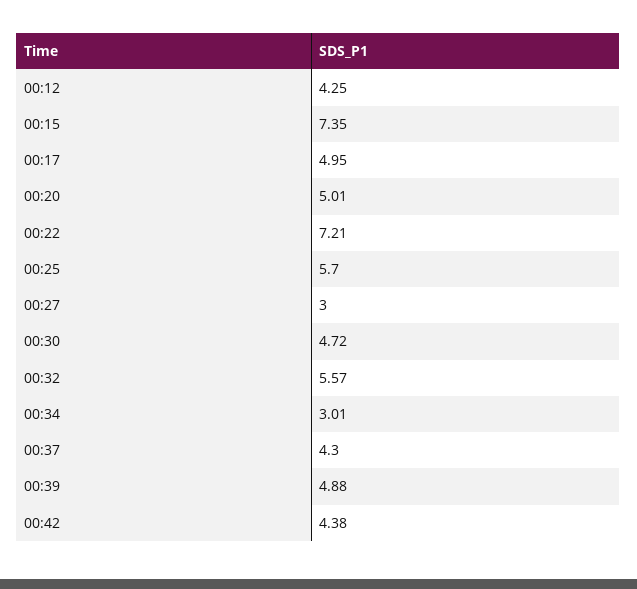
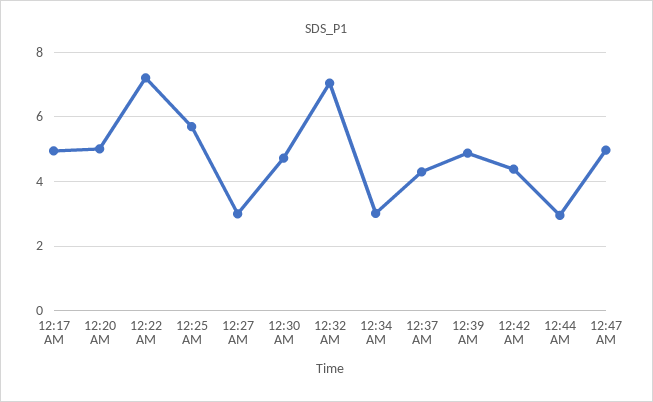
00:12: 4.25 -> none
00:15: 7.35 -> none
00:32: 5.57 -> 7
12:44 AM: none -> 3
12:47 AM: none -> 5

